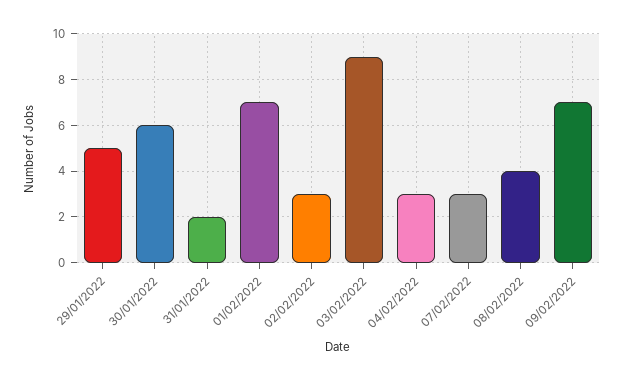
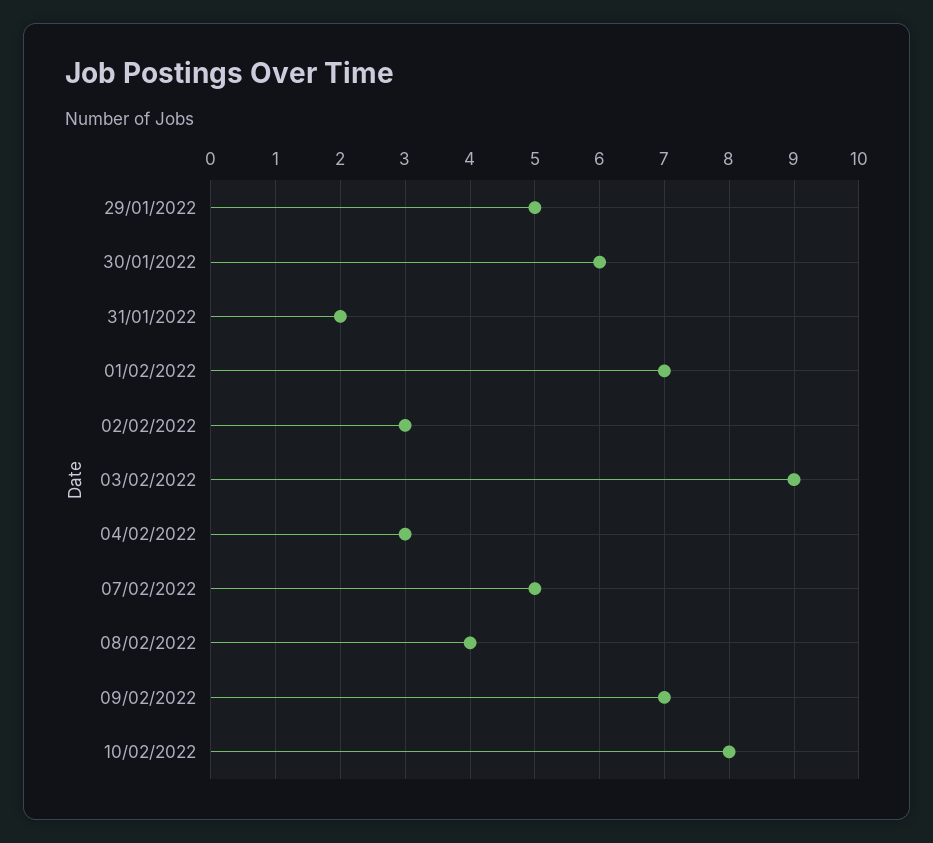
07/02/2022: 3 -> 5
10/02/2022: none -> 8

